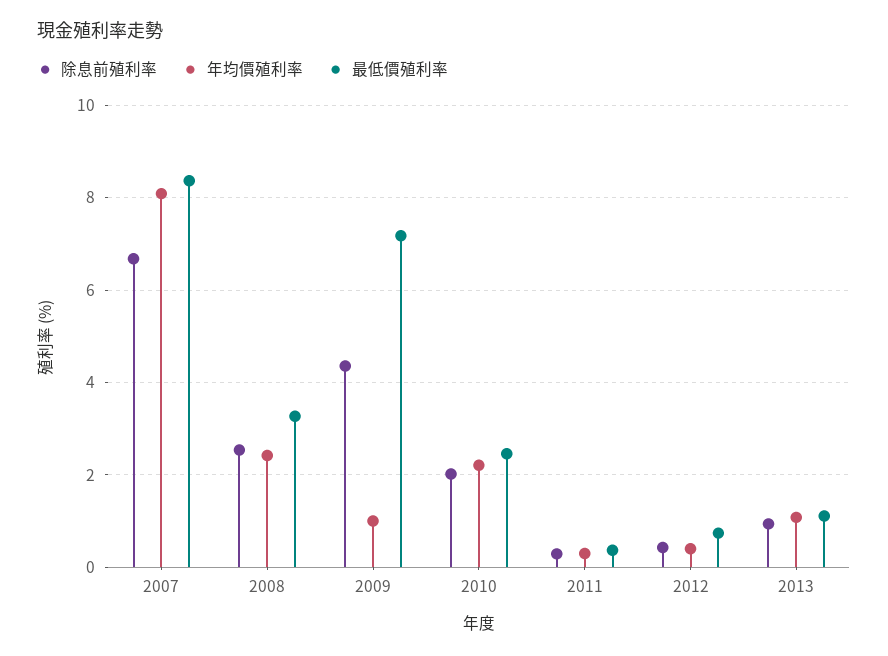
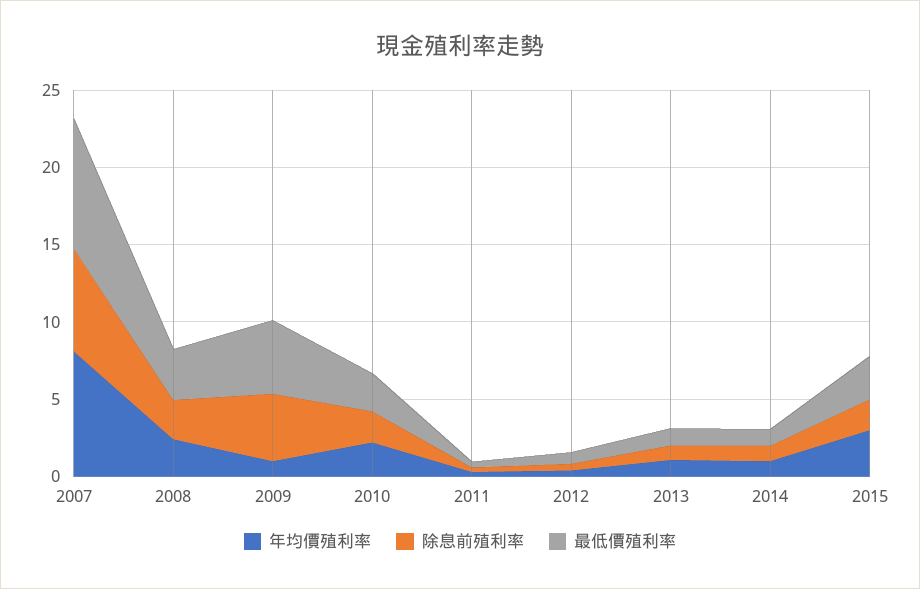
最低價殖利率, 2009: 7.2 -> 5
年均價殖利率, 2014: none -> 1
除息前殖利率, 2014: none -> 1
最低價殖利率, 2014: none -> 1
年均價殖利率, 2015: none -> 3
除息前殖利率, 2015: none -> 2
最低價殖利率, 2015: none -> 3

